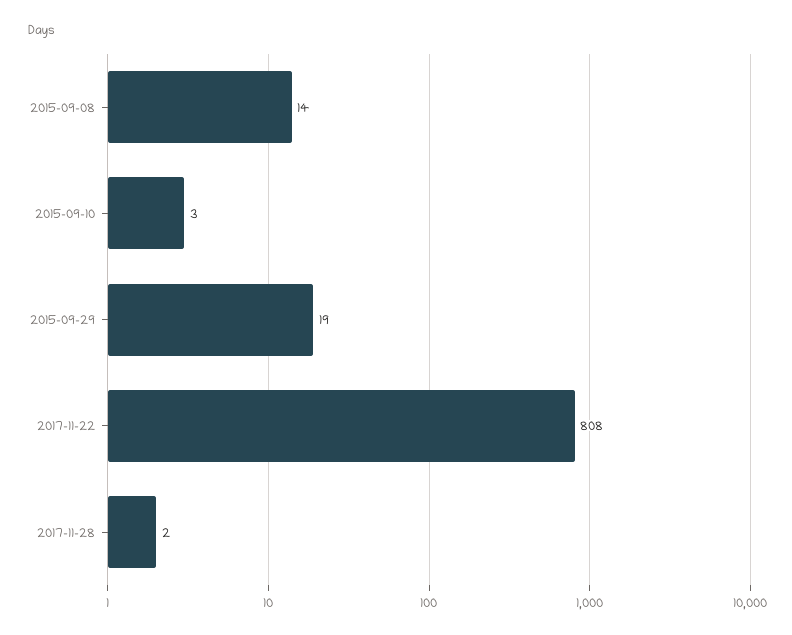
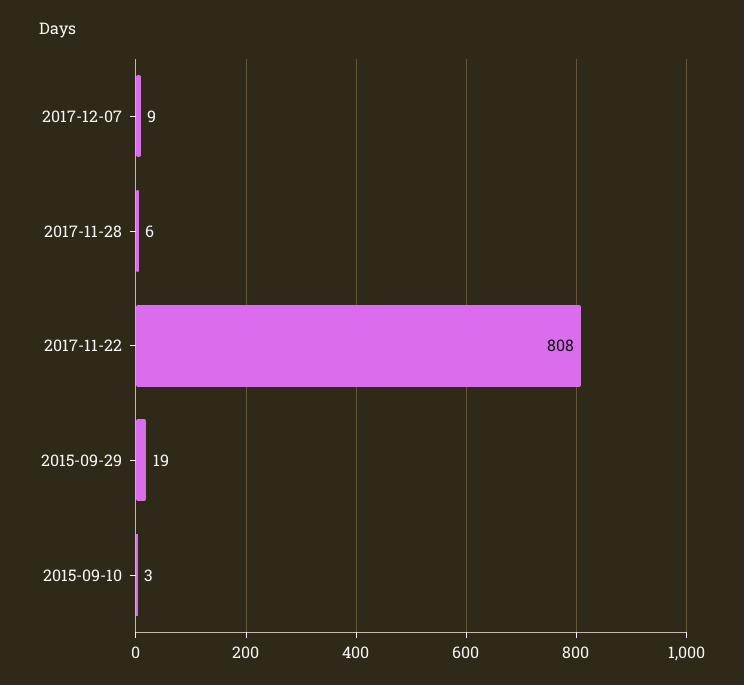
2015-09-08: 14 -> none
2017-11-28: 2 -> 6
2017-12-07: none -> 9

